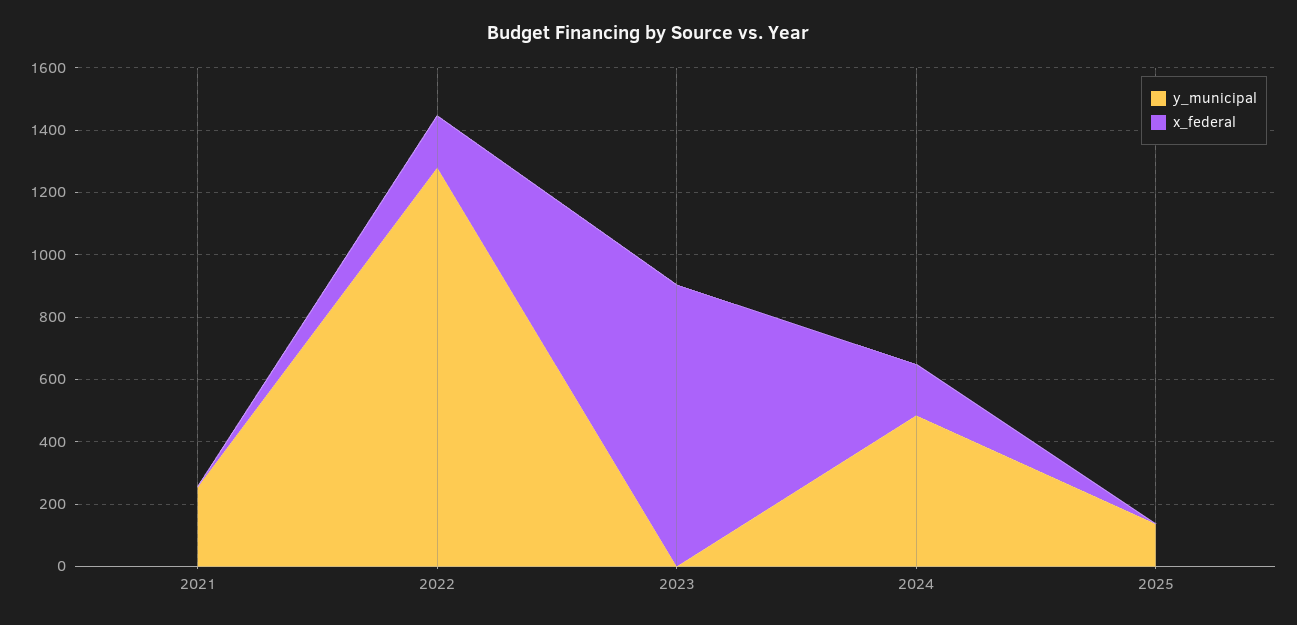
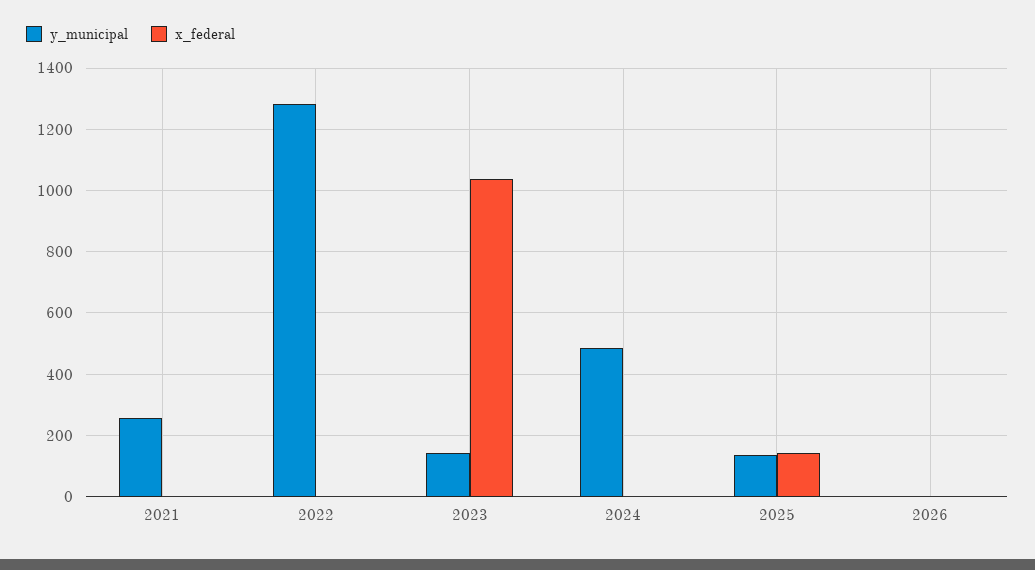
x_federal, 2022: 150 -> 0
y_municipal, 2023: 0 -> 140
x_federal, 2023: 900 -> 1040
x_federal, 2024: 150 -> 0
x_federal, 2025: 0 -> 140
y_municipal, 2026: none -> 0
x_federal, 2026: none -> 0

